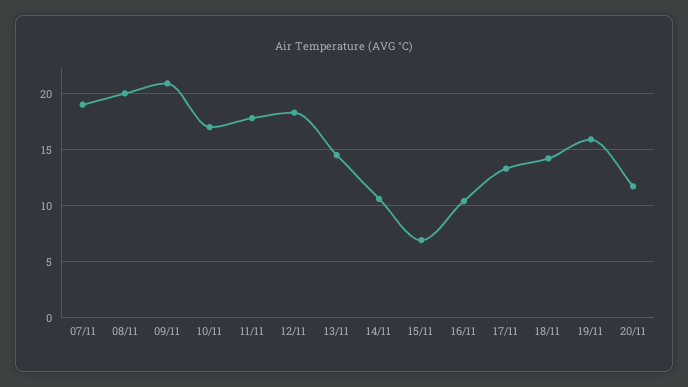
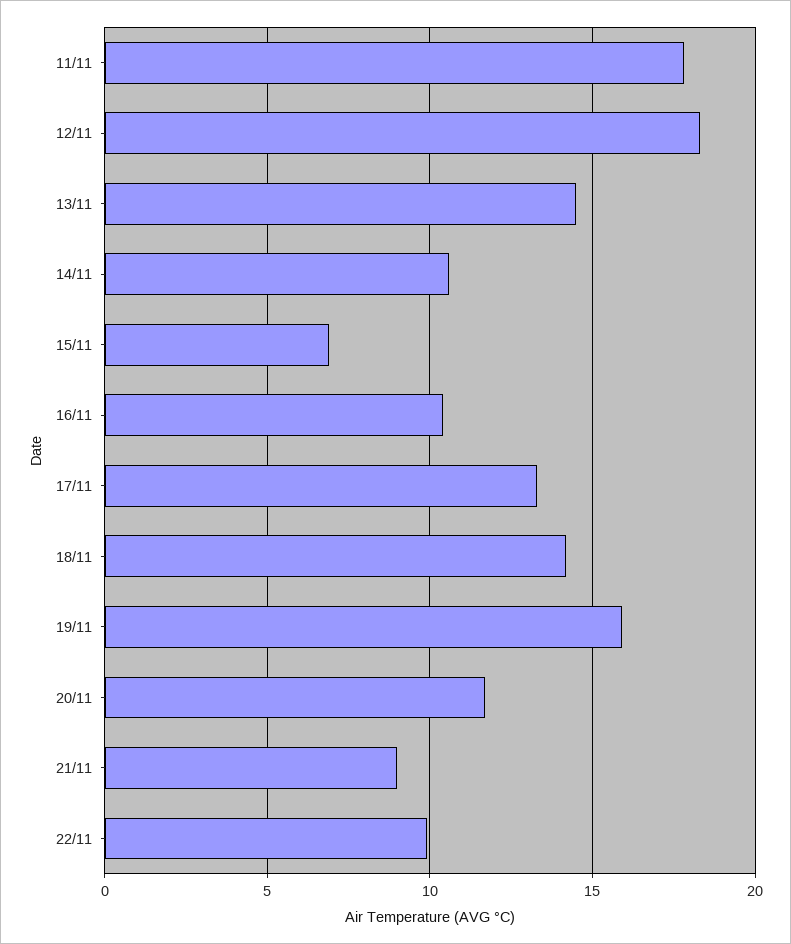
07/11: 19 -> none
08/11: 20 -> none
09/11: 21 -> none
10/11: 17 -> none
21/11: none -> 9
22/11: none -> 10

